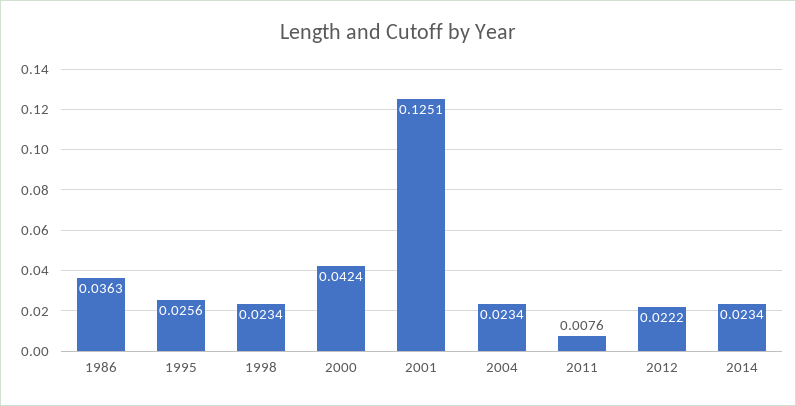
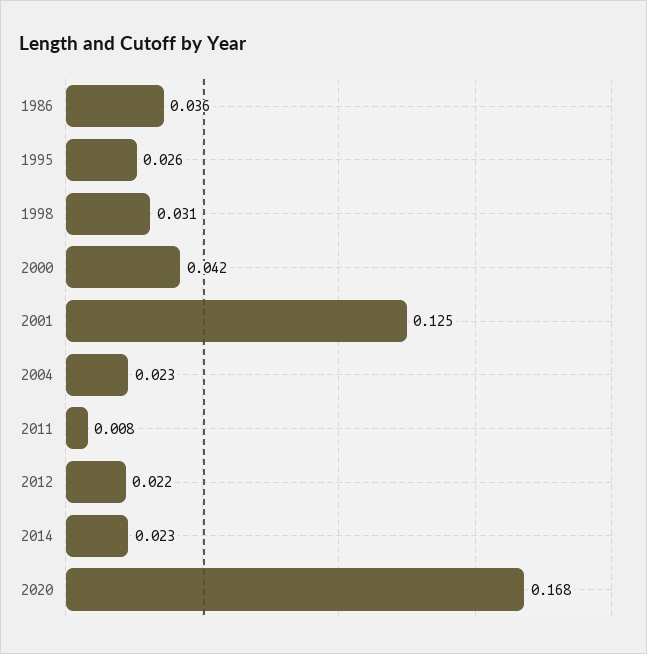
1998: 0.0234 -> 0.031
2020: none -> 0.168

